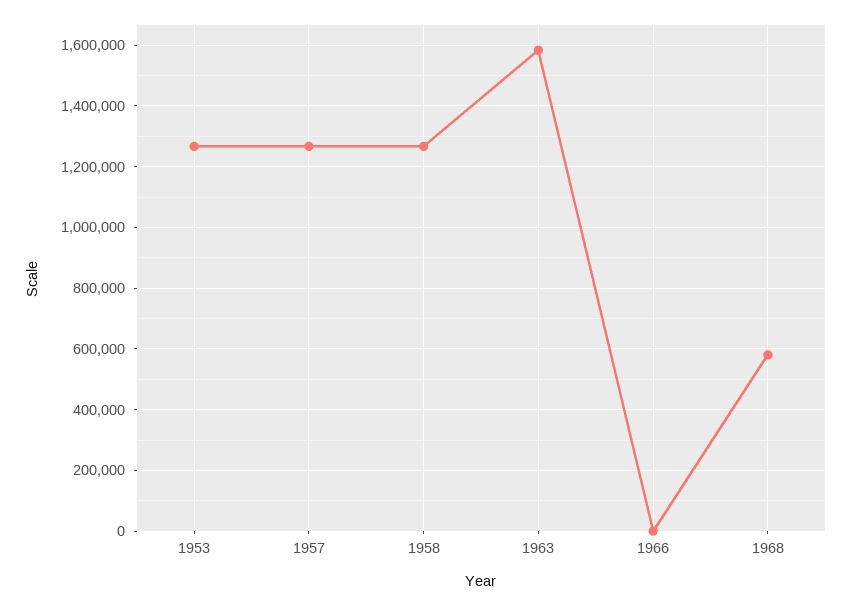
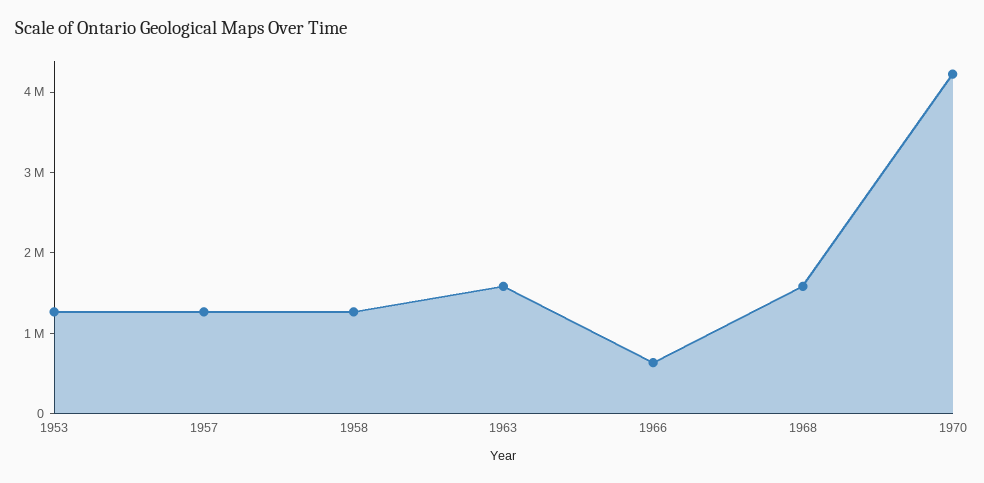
1966: 0 -> 600000
1968: 580000 -> 1600000
1970: none -> 4200000

